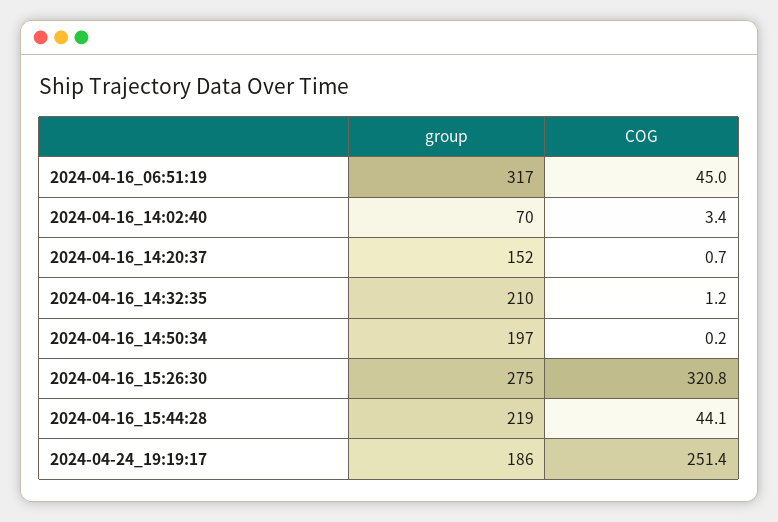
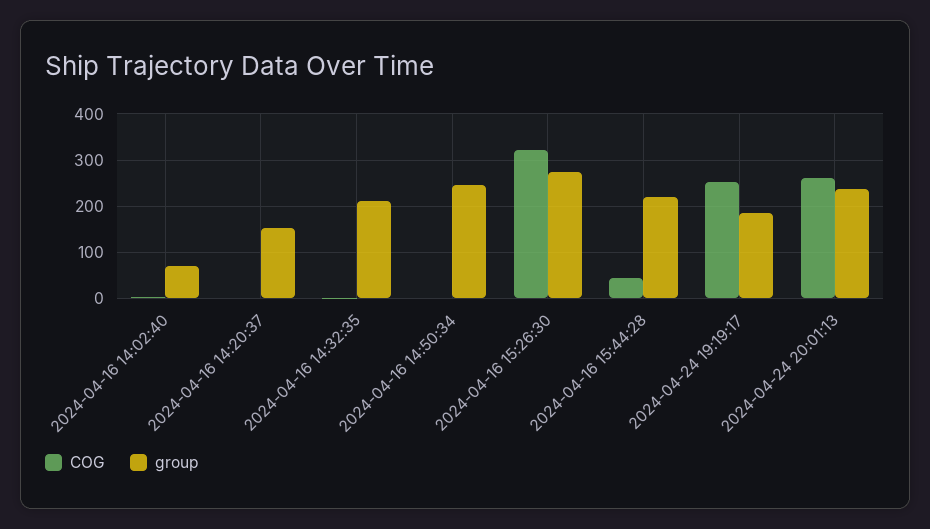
group, 2024-04-16_06:51:19: 317 -> none
COG, 2024-04-16_06:51:19: 45 -> none
group, 2024-04-16_14:50:34: 197 -> 240
COG, 2024-04-24 20:01:13: none -> 260
group, 2024-04-24 20:01:13: none -> 240

